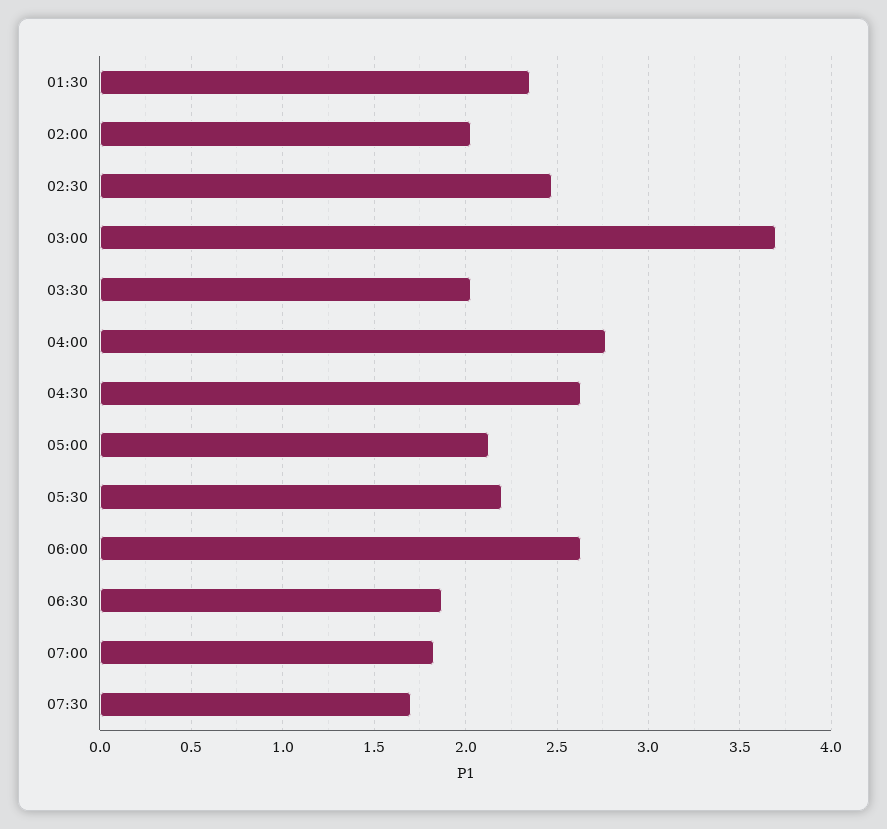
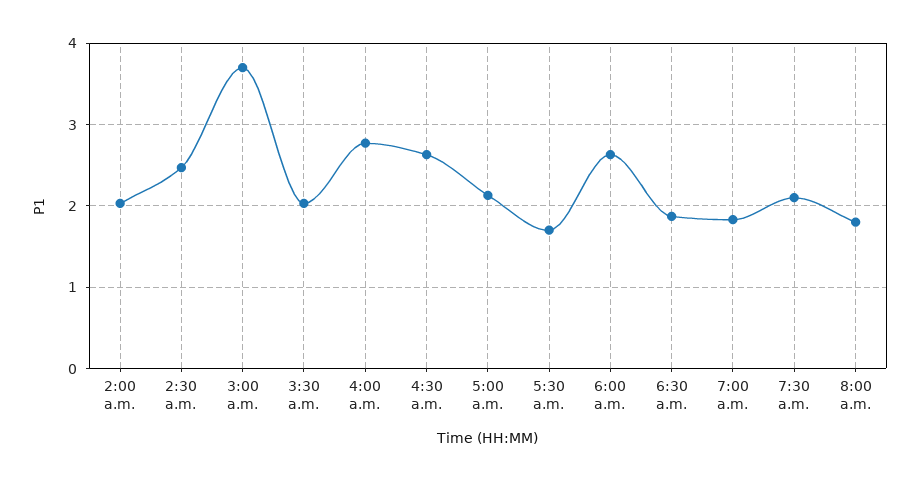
01:30: 2.35 -> none
05:30: 2.2 -> 1.7
07:30: 1.7 -> 2.1
8:00 a.m.: none -> 1.8

